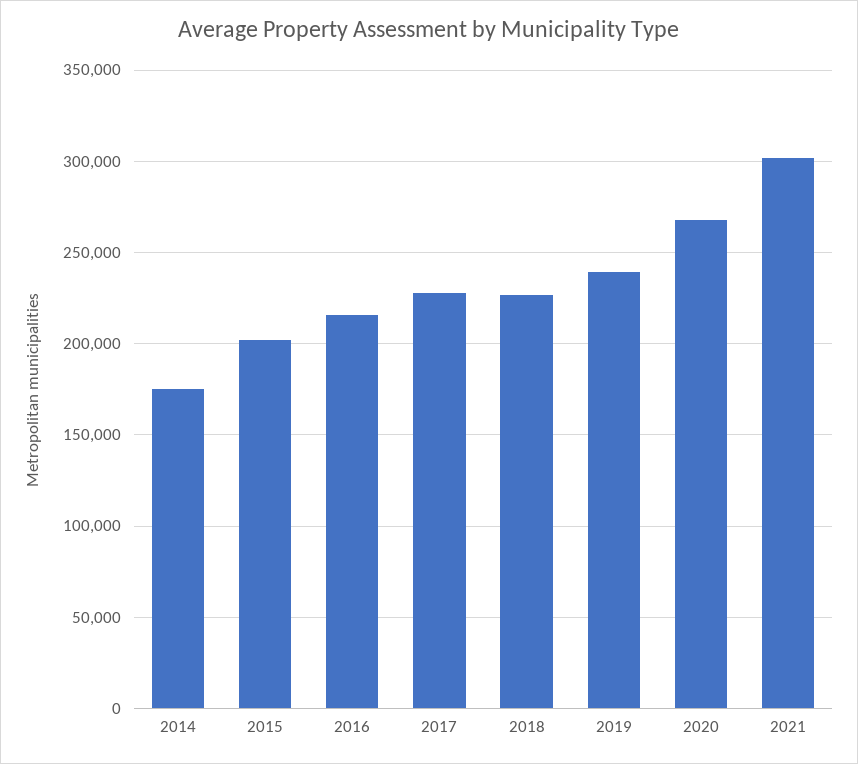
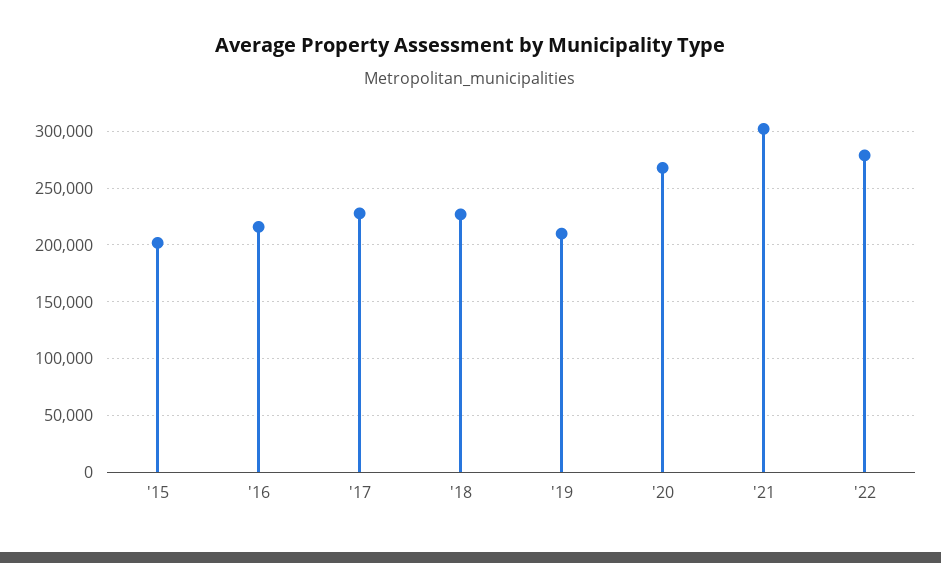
2014: 175000 -> none
2019: 240000 -> 210000
'22: none -> 280000

